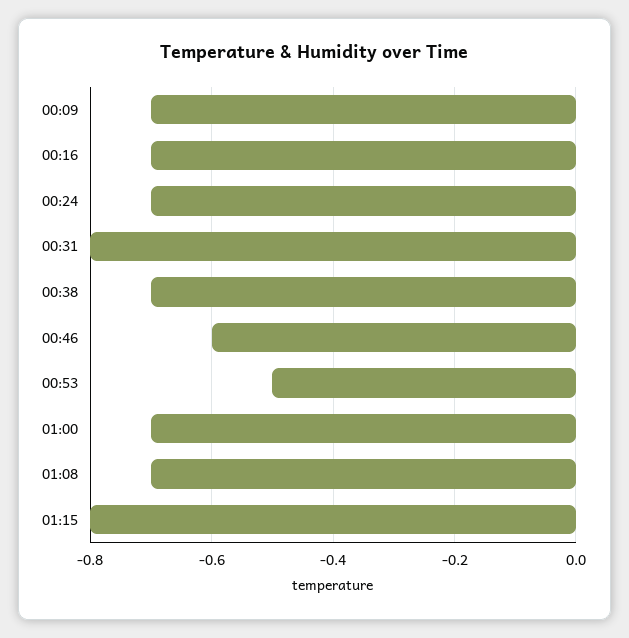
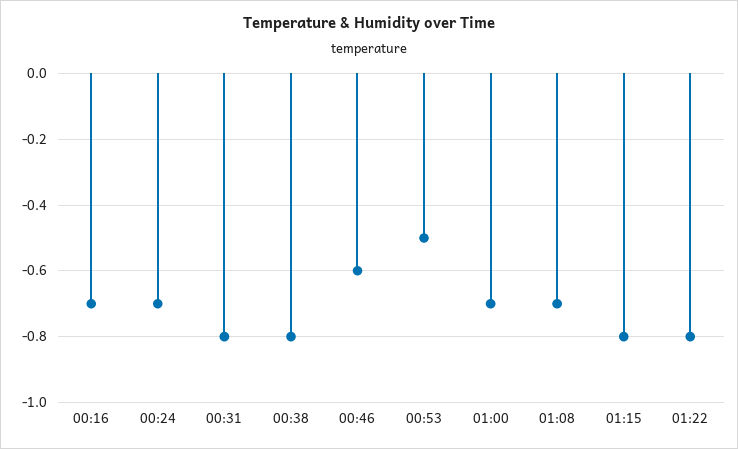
00:09: -0.7 -> none
00:38: -0.7 -> -0.8
01:22: none -> -0.8

